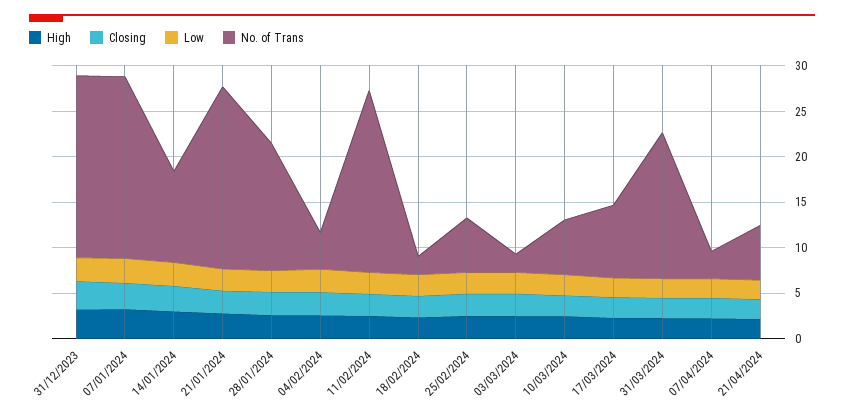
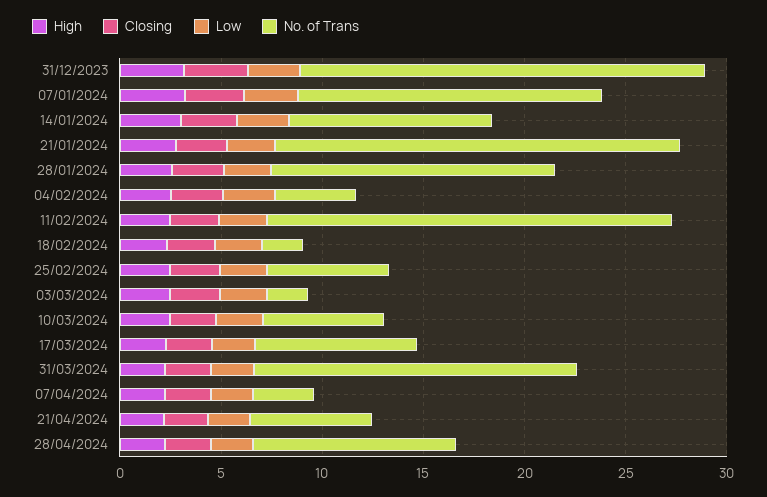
No. of Trans, 07/01/2024: 20 -> 15
High, 28/04/2024: none -> 2
Closing, 28/04/2024: none -> 2
Low, 28/04/2024: none -> 2
No. of Trans, 28/04/2024: none -> 10

